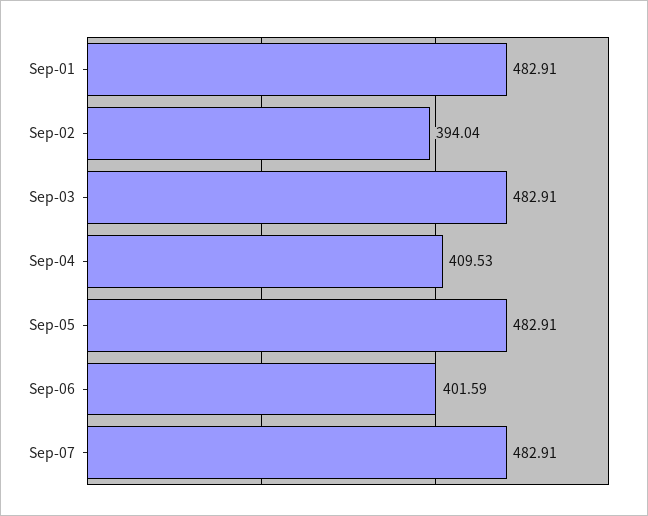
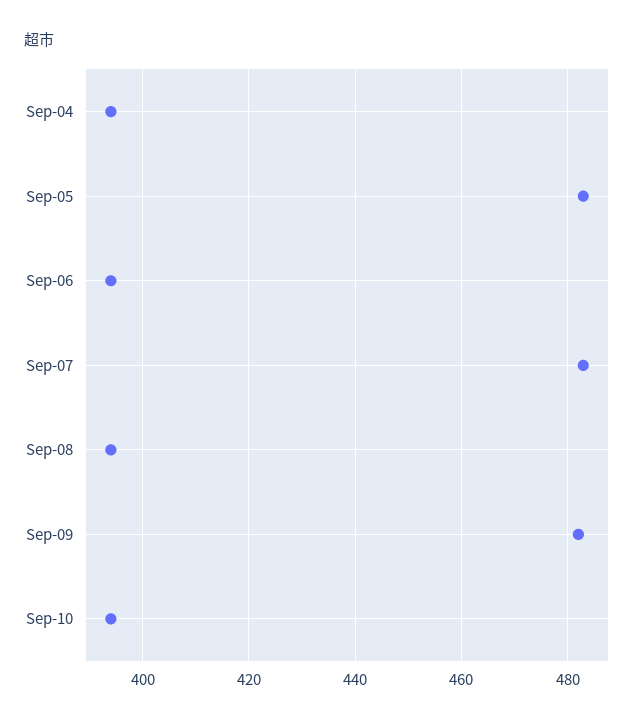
Sep-01: 482.91 -> none
Sep-02: 394.04 -> none
Sep-03: 482.91 -> none
Sep-04: 409.53 -> 394
Sep-06: 401.59 -> 394
Sep-08: none -> 394
Sep-09: none -> 482
Sep-10: none -> 394

